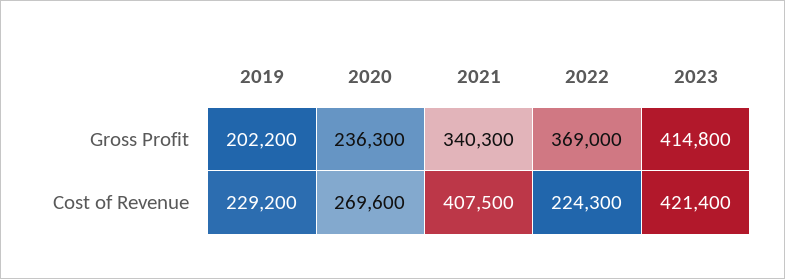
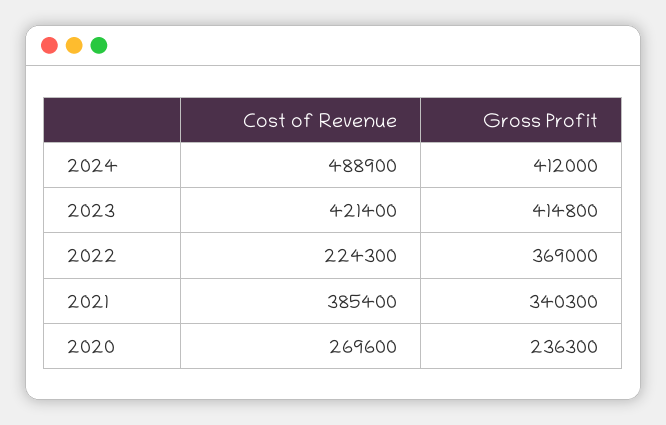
2019, Gross Profit: 202200 -> none
2019, Cost of Revenue: 229200 -> none
2021, Cost of Revenue: 407500 -> 385400
2024, Cost of Revenue: none -> 488900
2024, Gross Profit: none -> 412000

